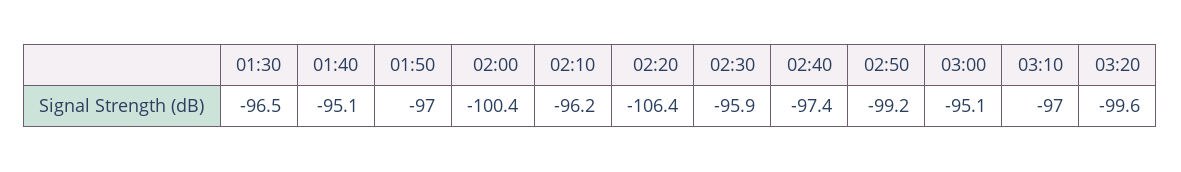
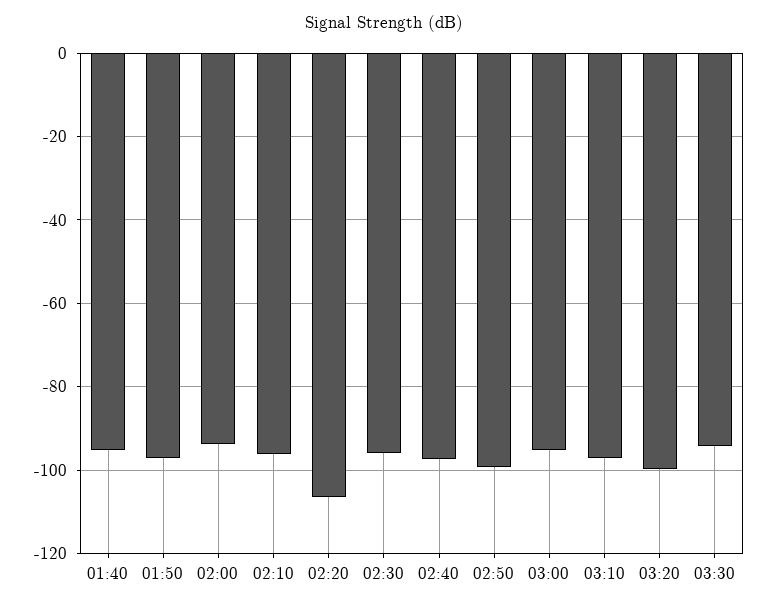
01:30: -96.5 -> none
02:00: -100.4 -> -94
03:30: none -> -94

